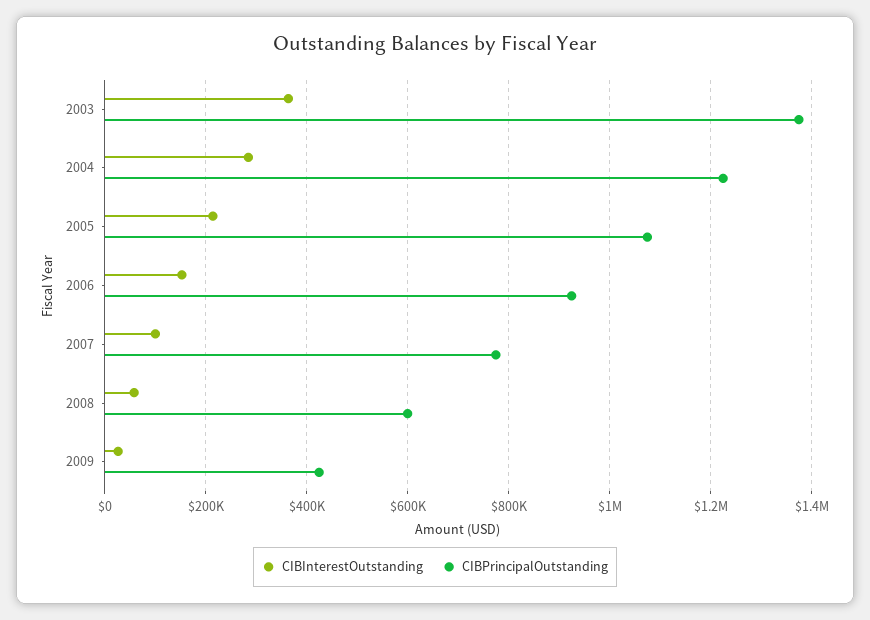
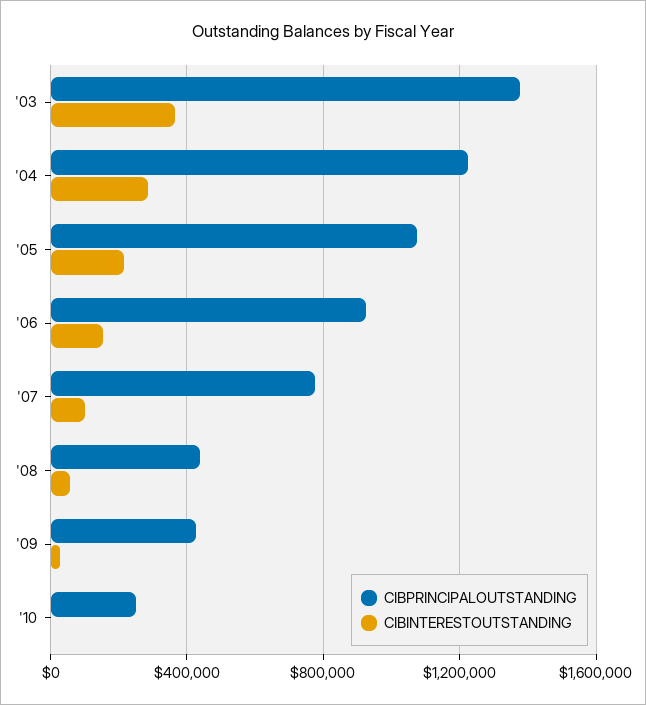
CIBPrincipalOutstanding, 2008: 600000 -> 450000
CIBPrincipalOutstanding, '10: none -> 250000
CIBInterestOutstanding, '10: none -> 0

